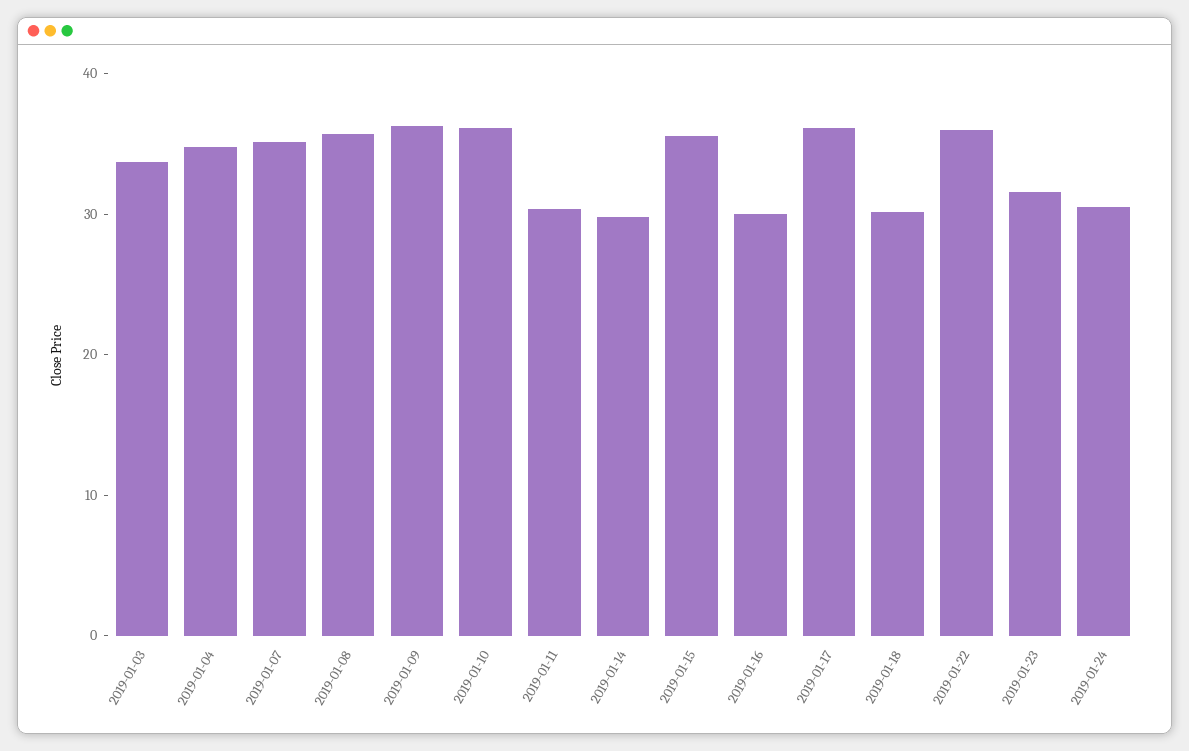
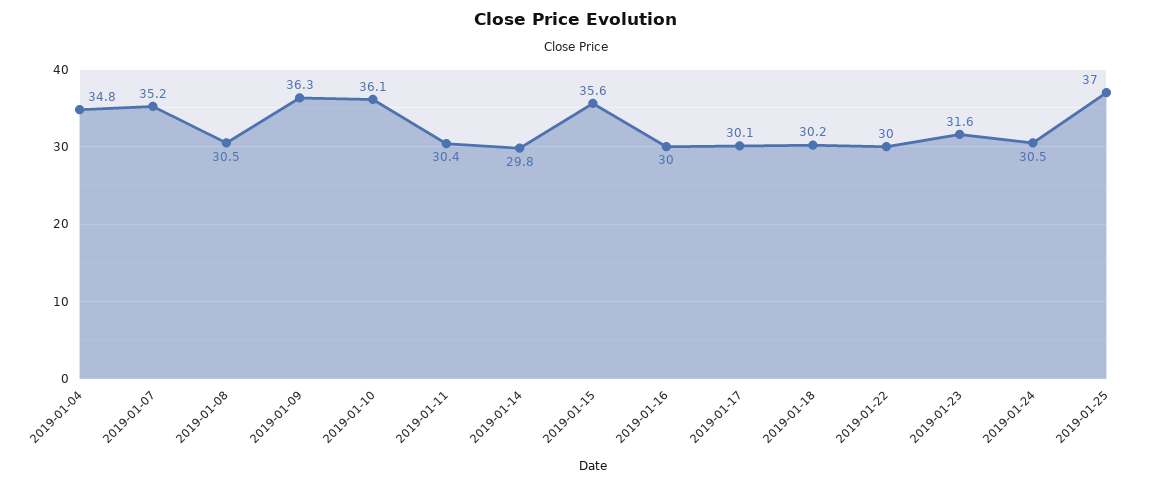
2019-01-03: 34 -> none
2019-01-08: 36 -> 30.5
2019-01-17: 36 -> 30.1
2019-01-22: 36 -> 30
2019-01-25: none -> 37

